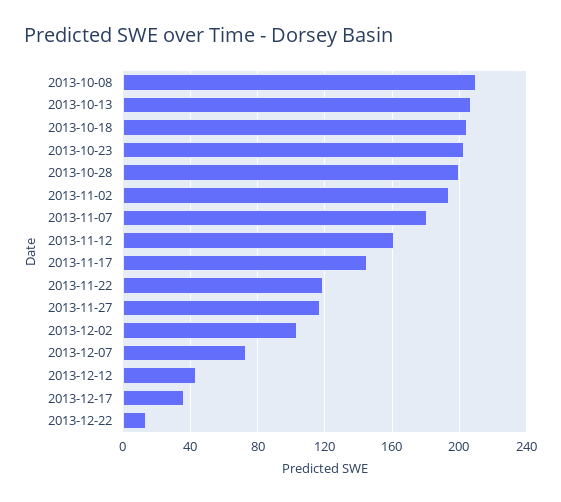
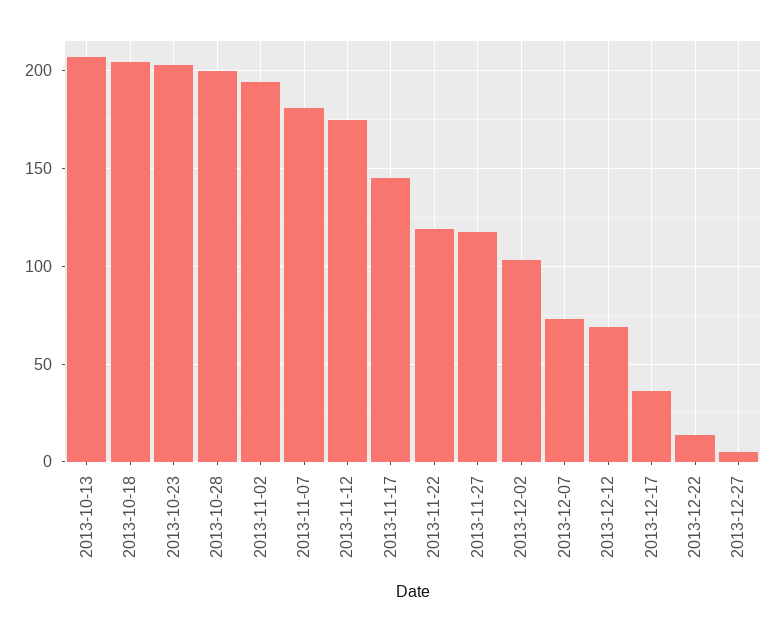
2013-10-08: 210 -> none
2013-11-12: 160 -> 175
2013-12-12: 45 -> 70
2013-12-27: none -> 5

